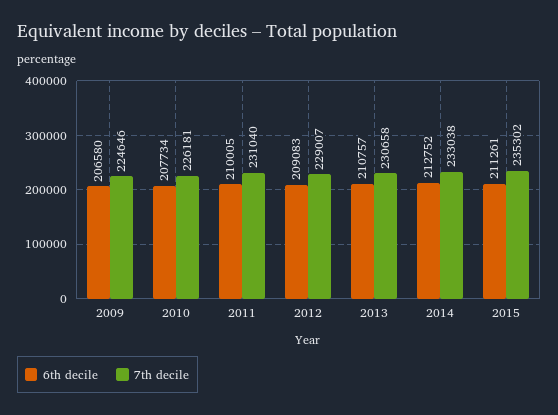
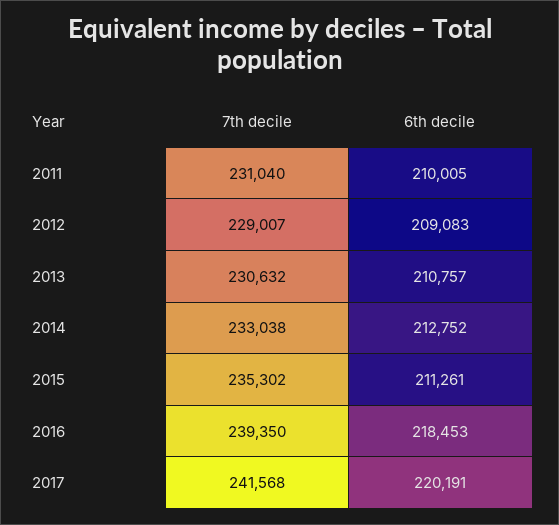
6th decile, 2009: 206580 -> none
7th decile, 2009: 224646 -> none
6th decile, 2010: 207734 -> none
7th decile, 2010: 226181 -> none
7th decile, 2013: 230658 -> 230632
7th decile, 2016: none -> 239350
6th decile, 2016: none -> 218453
7th decile, 2017: none -> 241568
6th decile, 2017: none -> 220191

